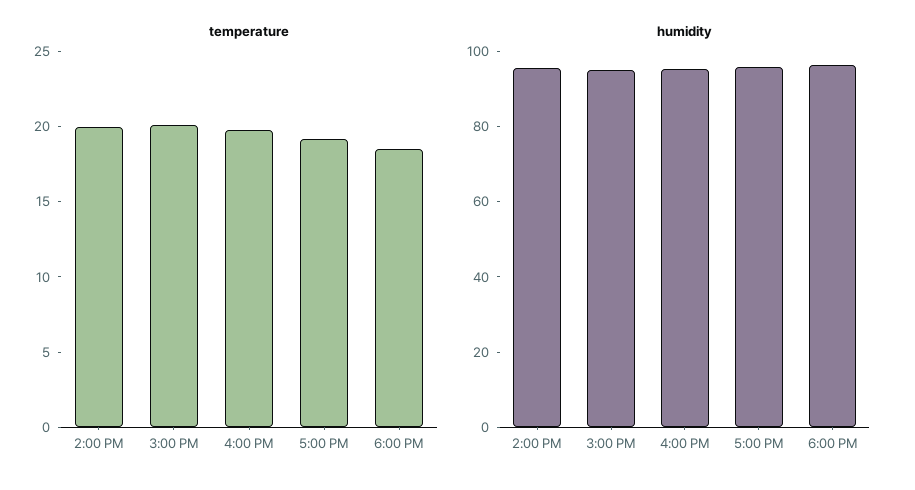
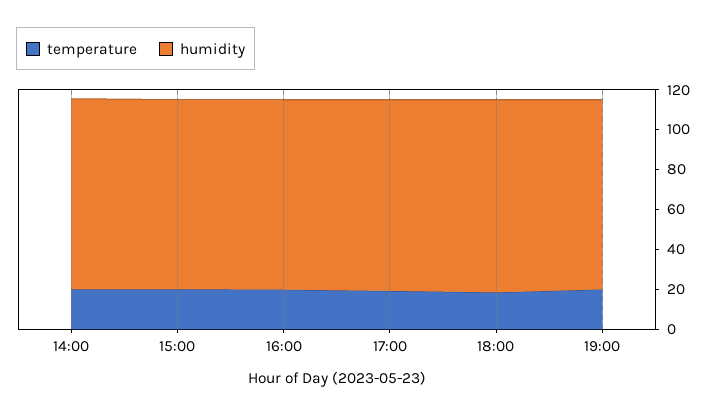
temperature, 19:00: none -> 20
humidity, 19:00: none -> 95

